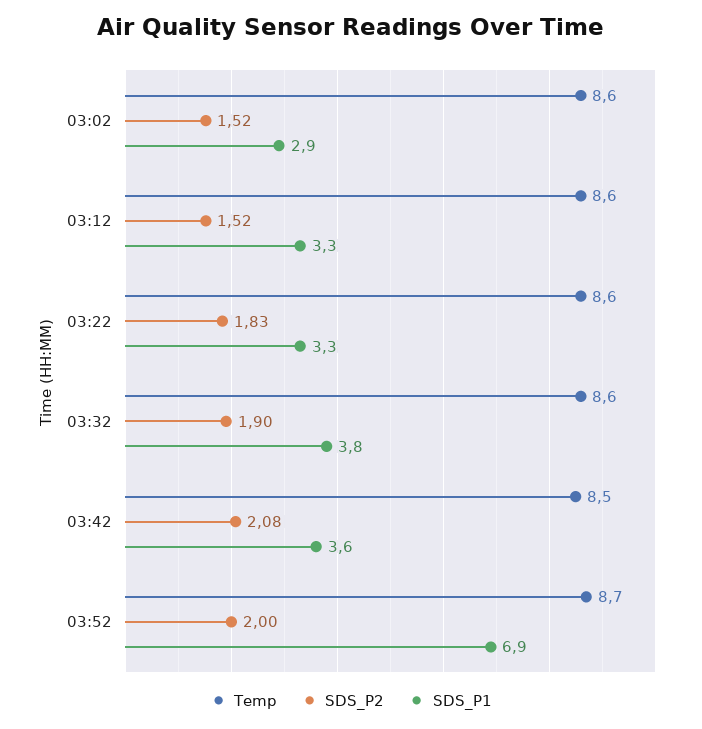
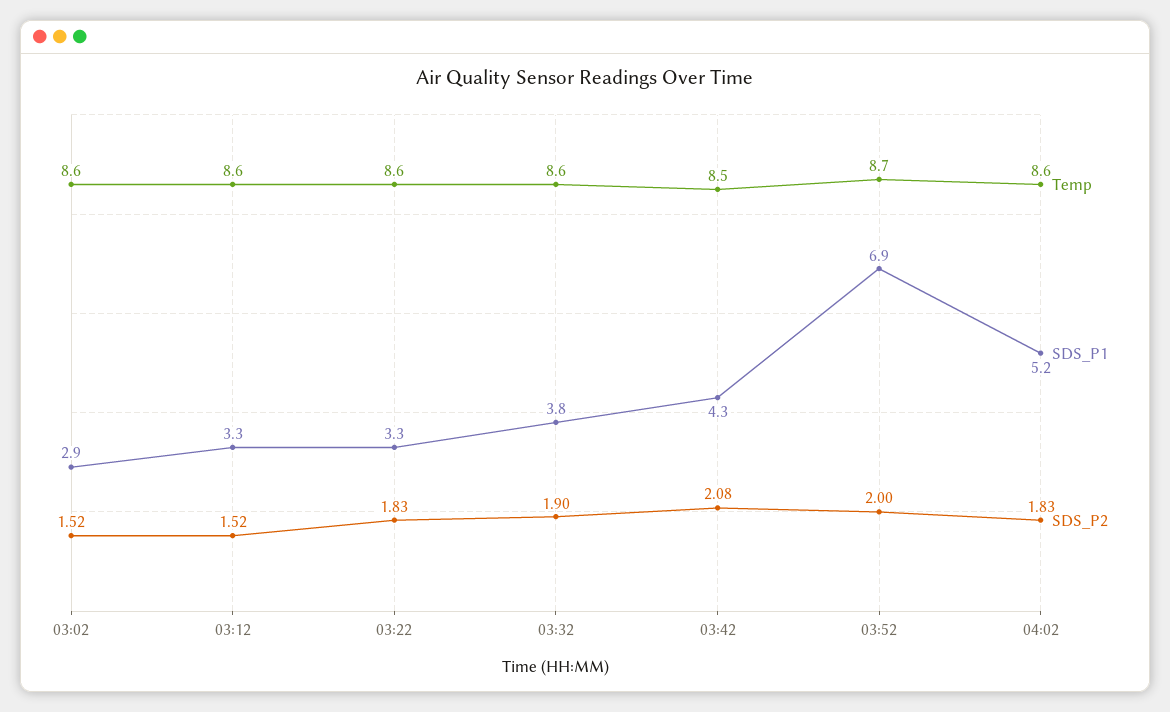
SDS_P1, 03:42: 3.6 -> 4.3
Temp, 04:02: none -> 8.6
SDS_P1, 04:02: none -> 5.2
SDS_P2, 04:02: none -> 1.83

